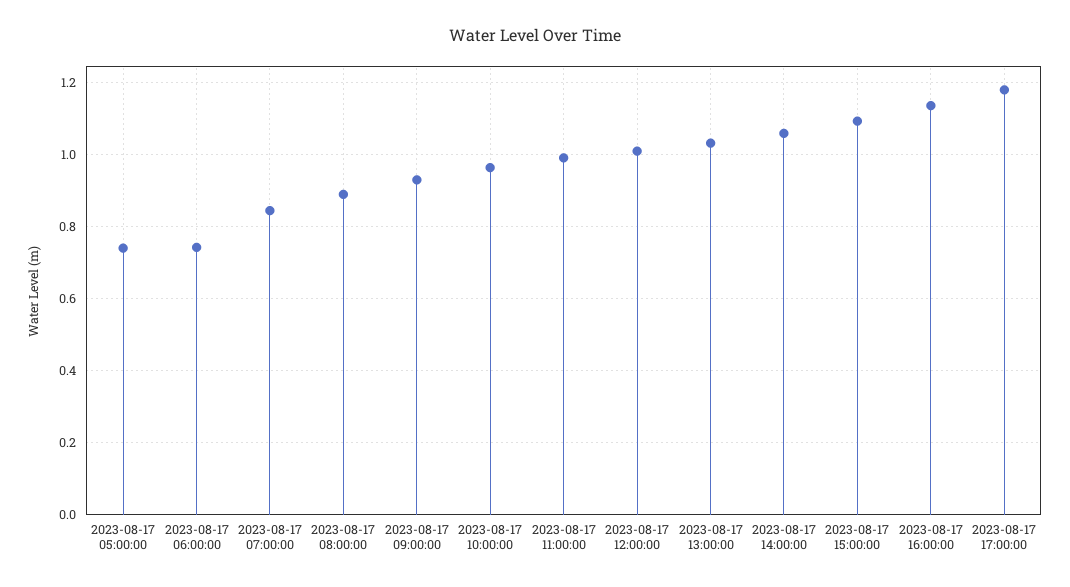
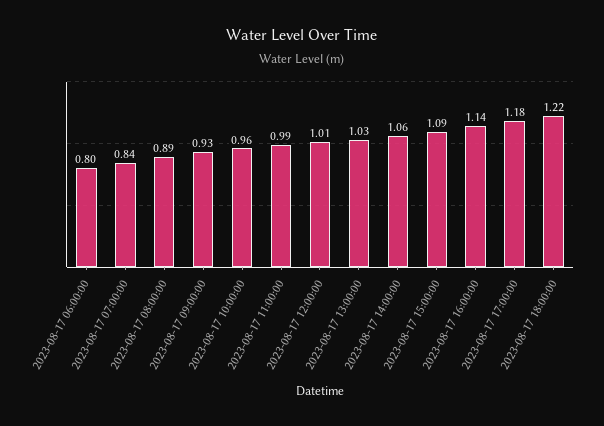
2023-08-17 05:00:00: 0.74 -> none
2023-08-17 06:00:00: 0.74 -> 0.8
2023-08-17 18:00:00: none -> 1.22

